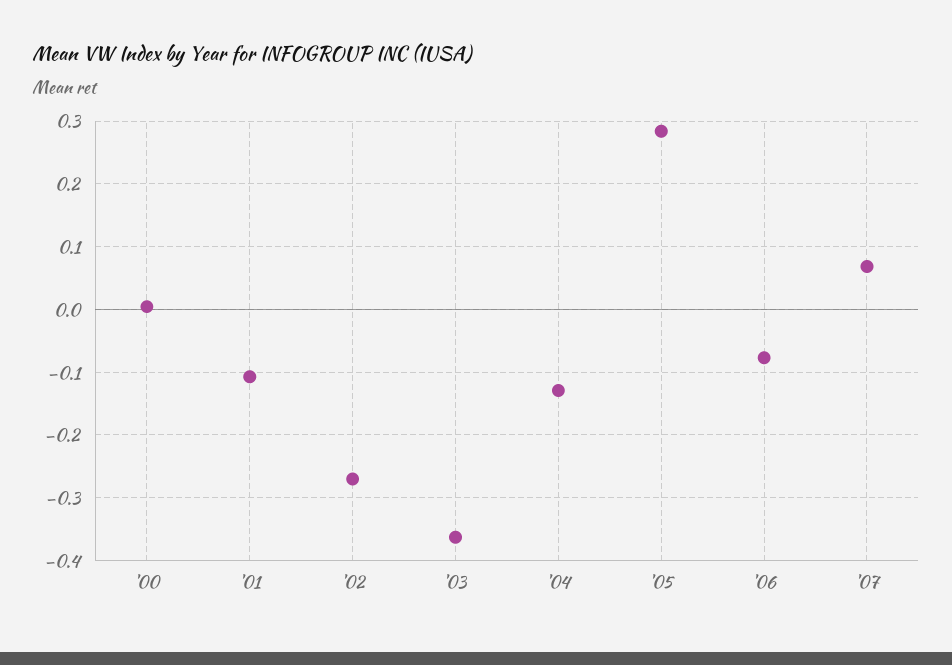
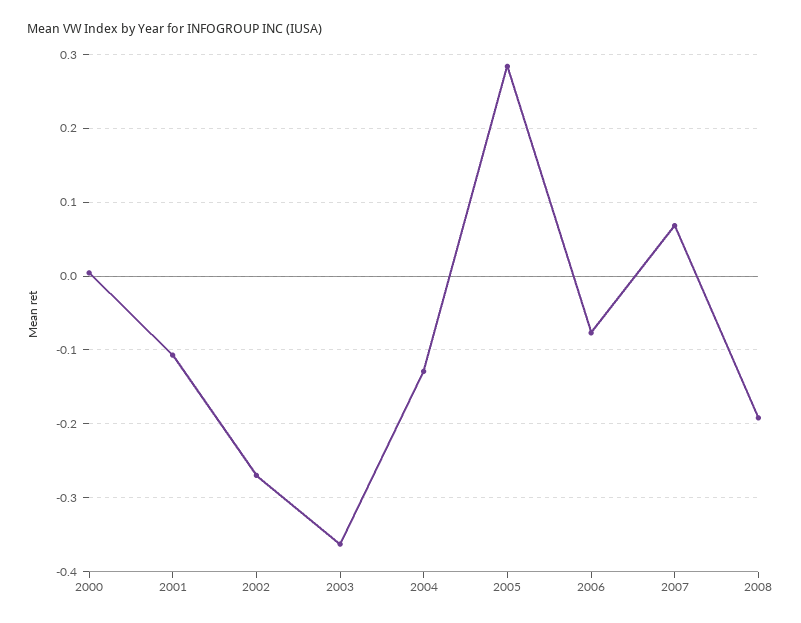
2008: none -> -0.19

